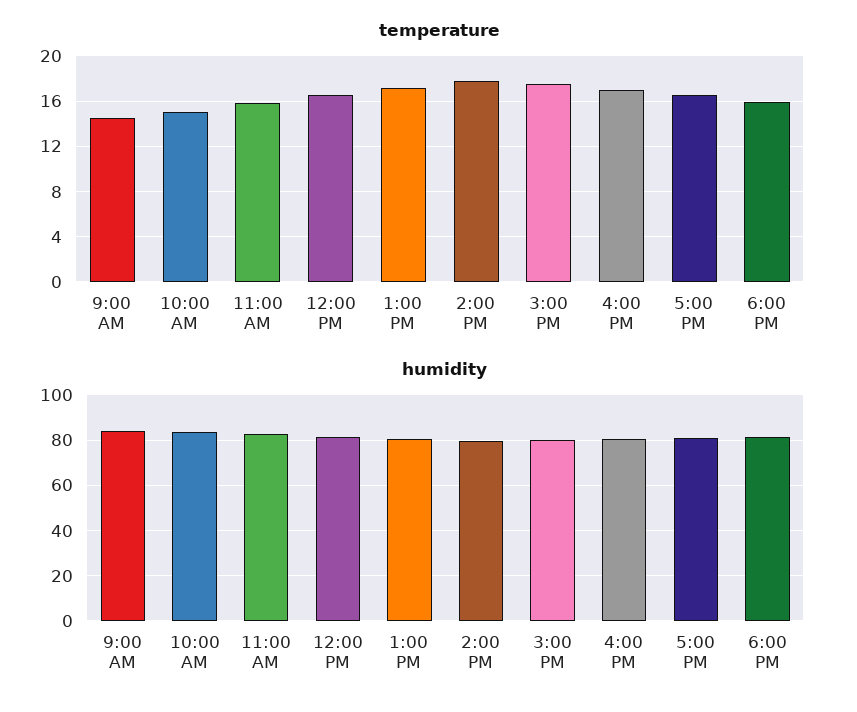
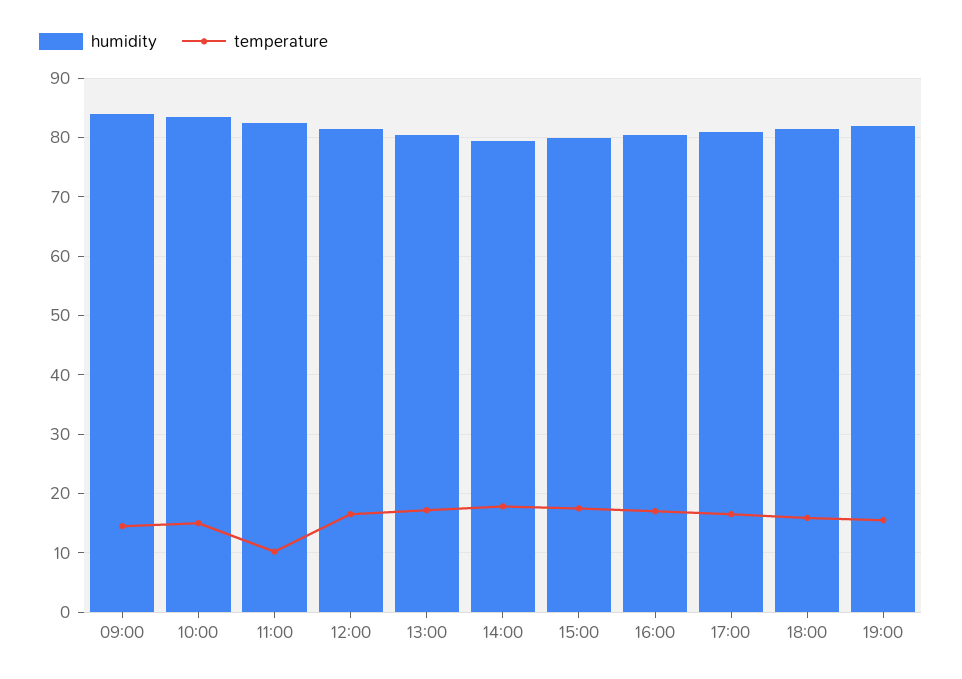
temperature, 11:00 AM: 16 -> 10
humidity, 19:00: none -> 82
temperature, 19:00: none -> 16

